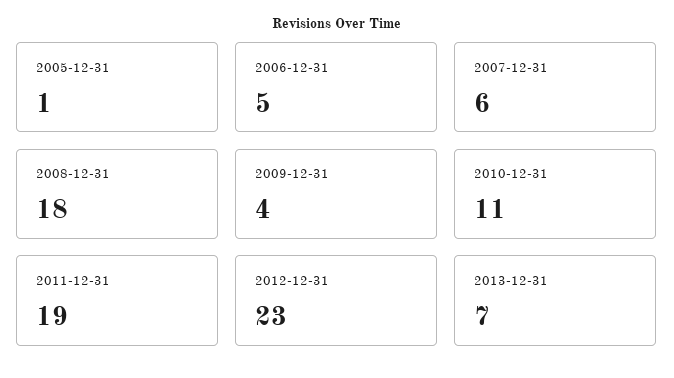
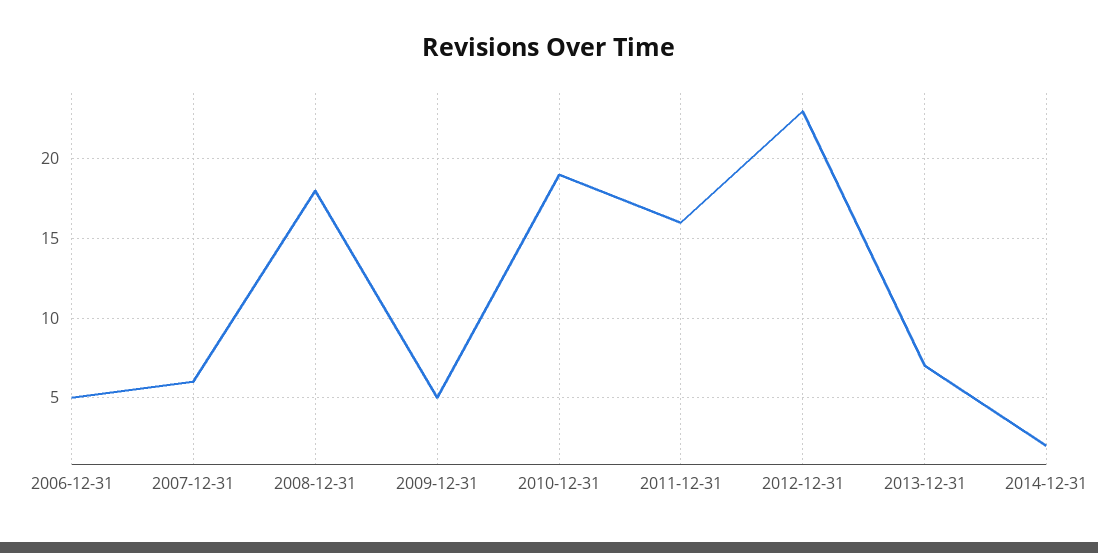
2005-12-31: 1 -> none
2009-12-31: 4 -> 5
2010-12-31: 11 -> 19
2011-12-31: 19 -> 16
2014-12-31: none -> 2

